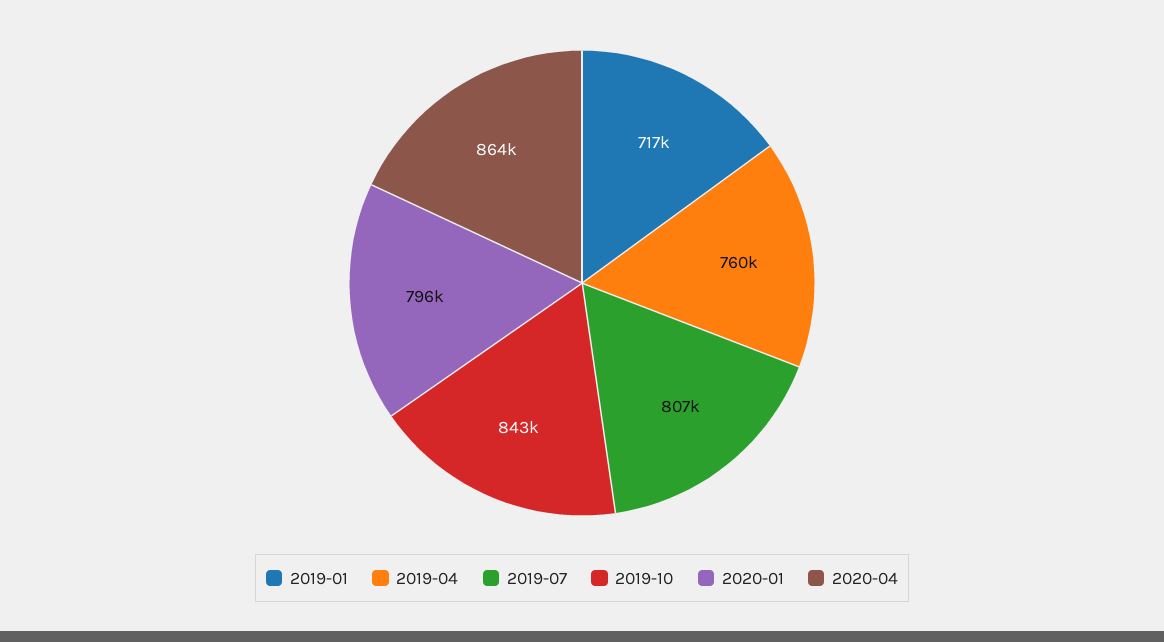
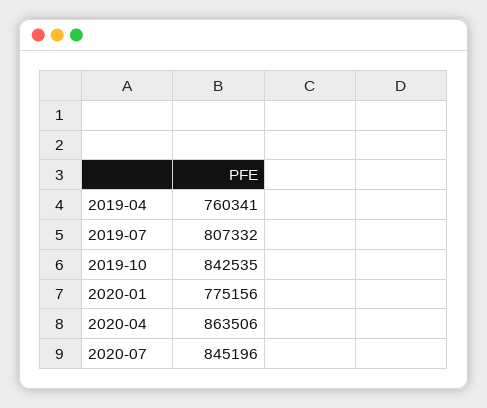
2019-01: 717000 -> none
2020-01: 796000 -> 775156
2020-07: none -> 845196

